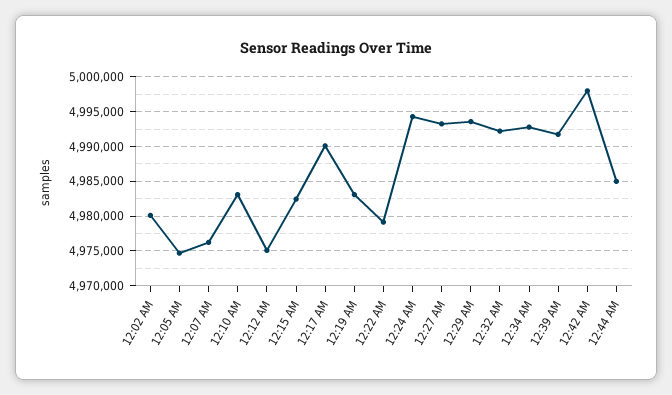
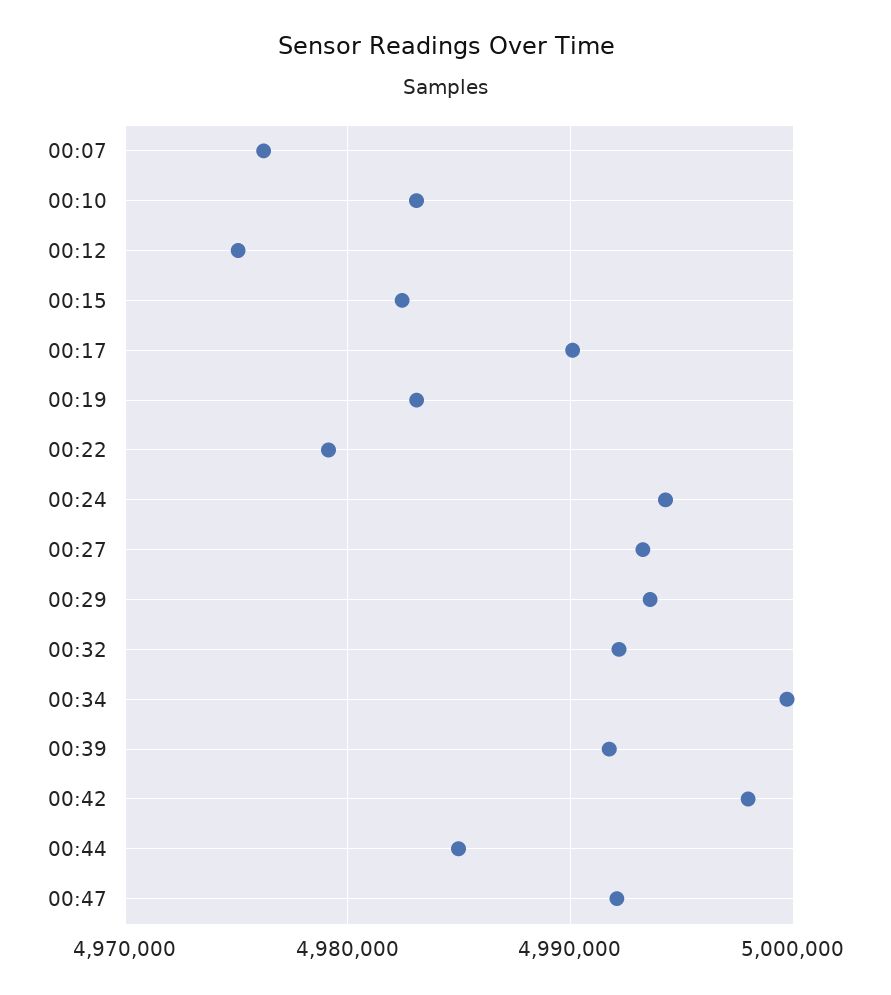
12:02 AM: 4980000 -> none
12:05 AM: 4975000 -> none
12:34 AM: 4993000 -> 5000000
00:47: none -> 4992000

